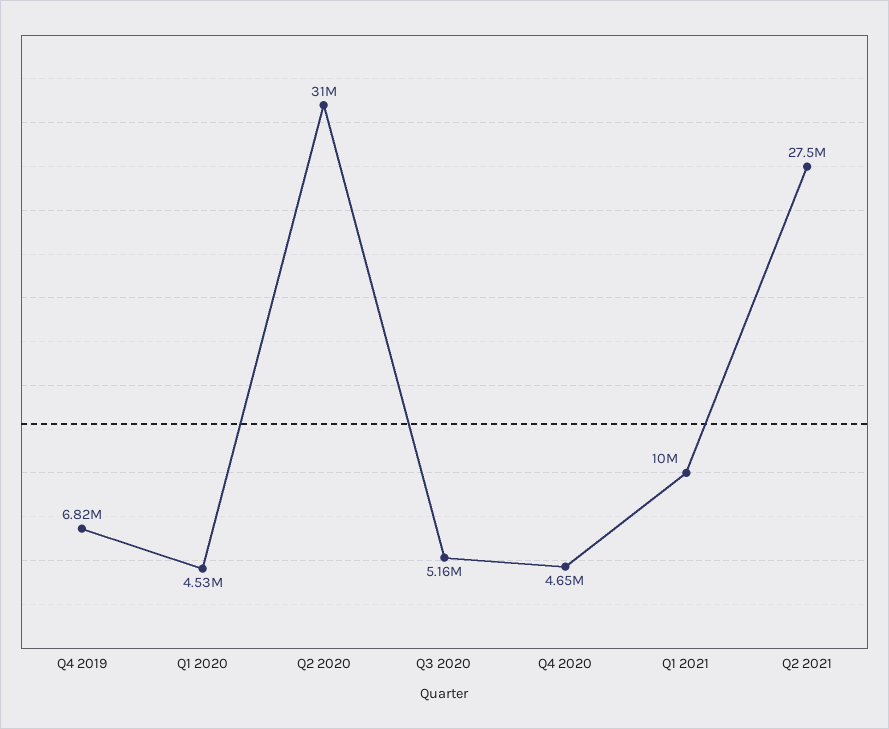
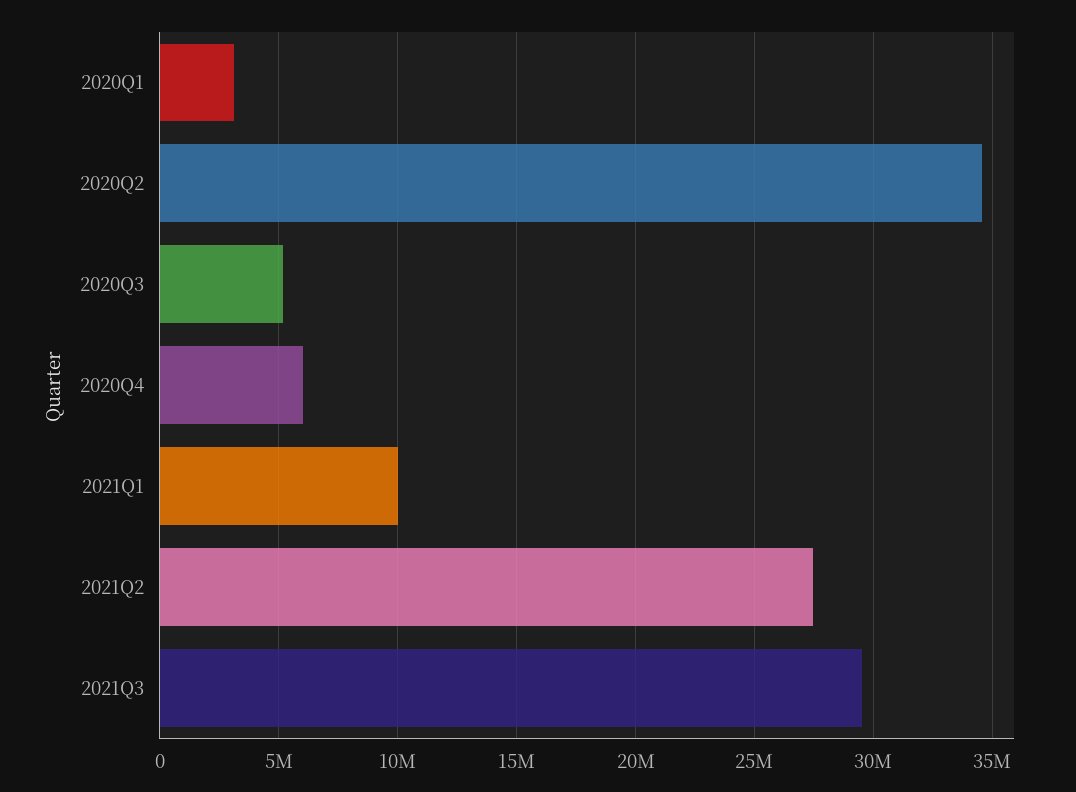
Q4 2019: 6820000 -> none
Q1 2020: 4530000 -> 3000000
Q2 2020: 31000000 -> 34500000
Q4 2020: 4650000 -> 6000000
2021Q3: none -> 29500000

